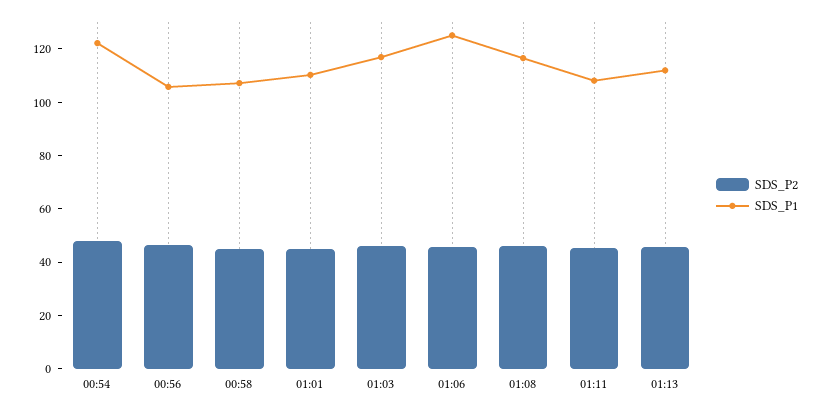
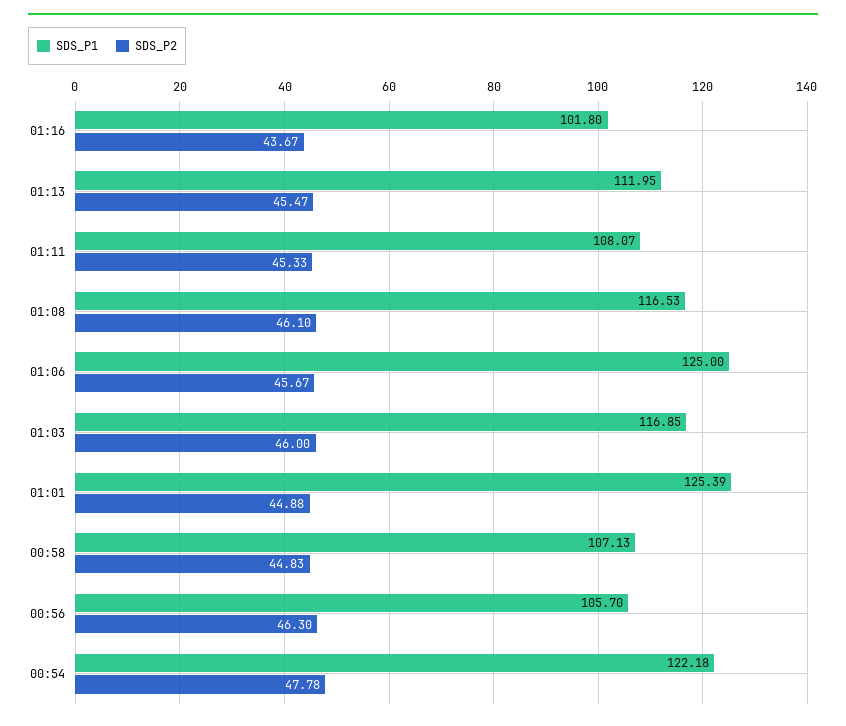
SDS_P1, 01:01: 110 -> 125.39
SDS_P1, 01:16: none -> 101.8
SDS_P2, 01:16: none -> 43.67

